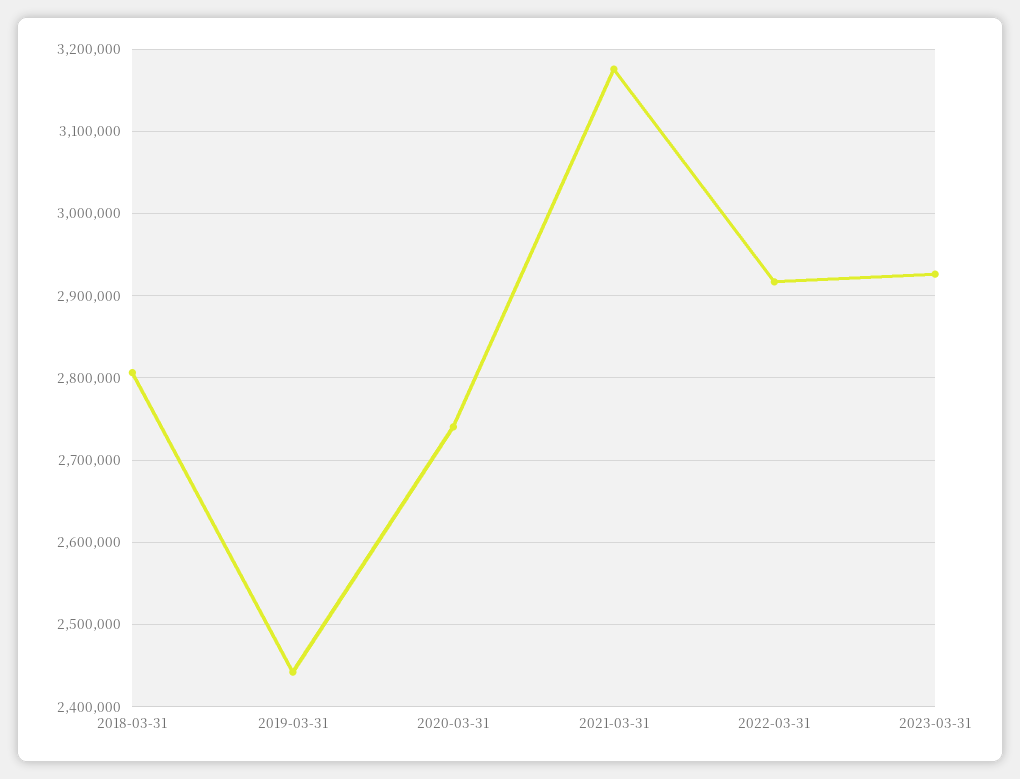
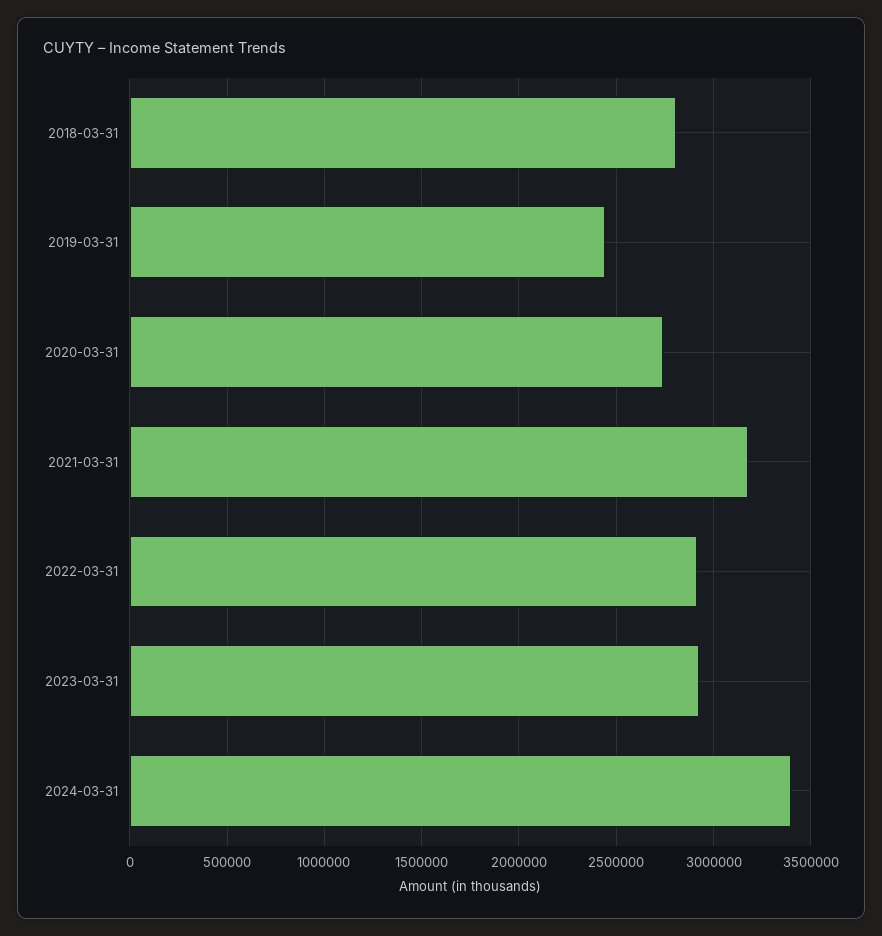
2024-03-31: none -> 3400000

